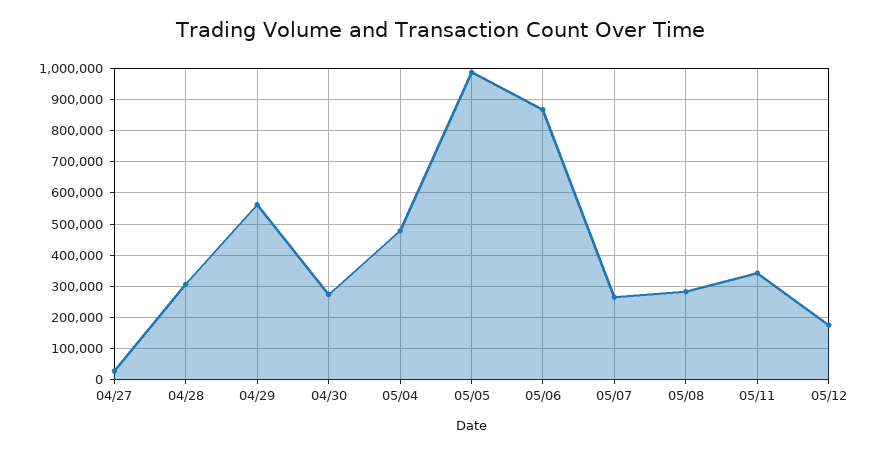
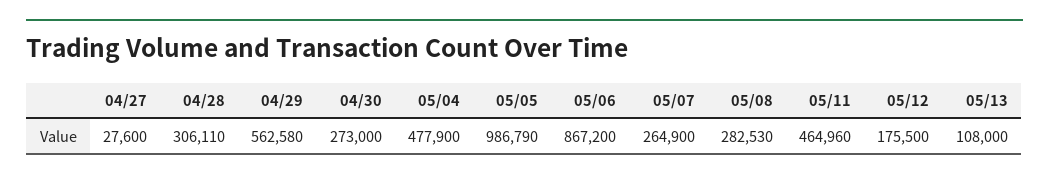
05/11: 340000 -> 464960
05/13: none -> 108000

